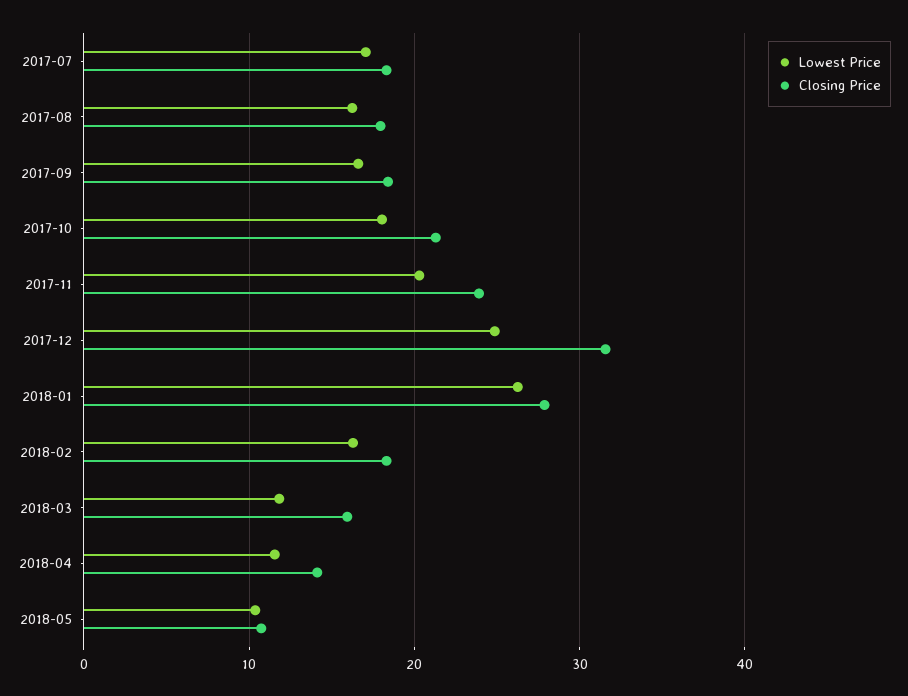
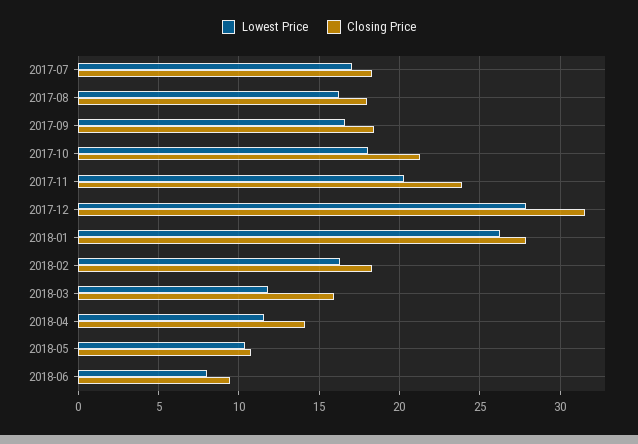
Lowest Price, 2017-12: 25 -> 28
Lowest Price, 2018-06: none -> 8
Closing Price, 2018-06: none -> 9.5

